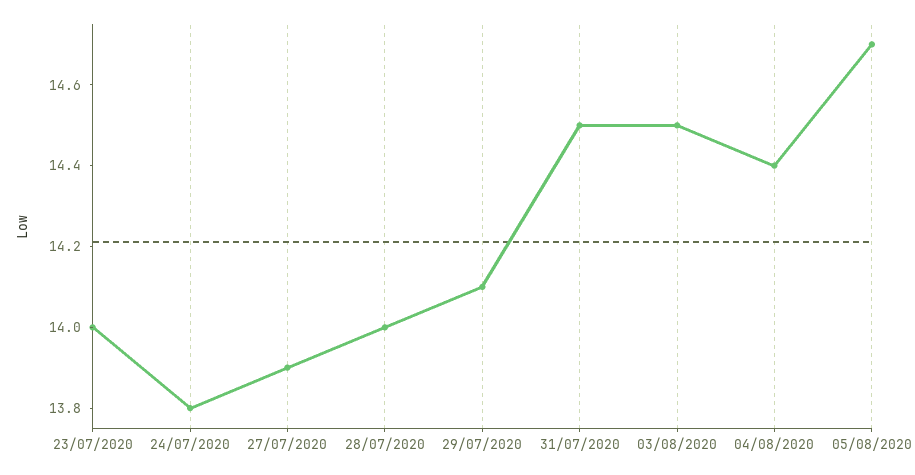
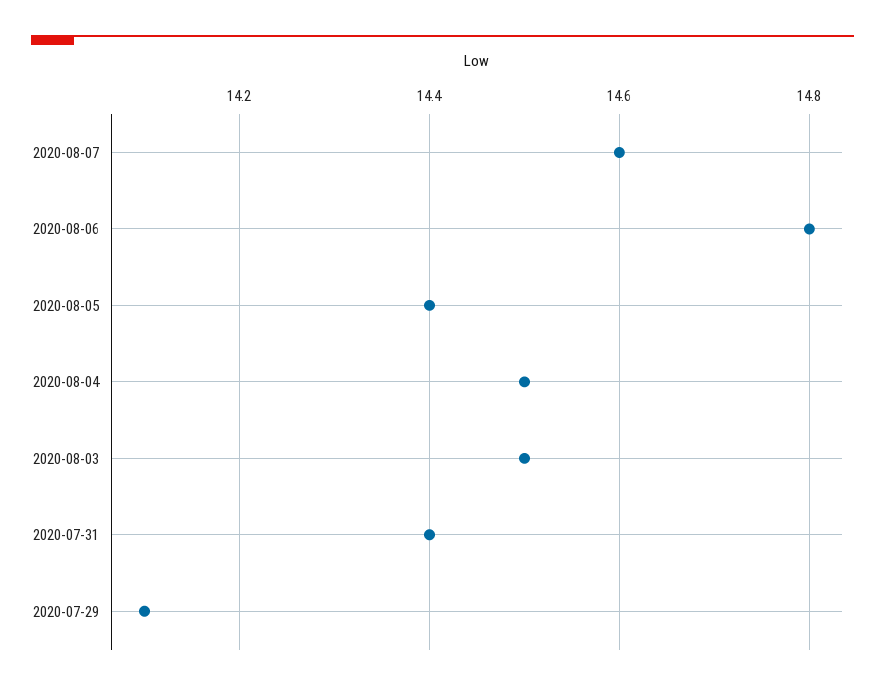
23/07/2020: 14 -> none
24/07/2020: 13.8 -> none
27/07/2020: 13.9 -> none
28/07/2020: 14 -> none
31/07/2020: 14.5 -> 14.4
04/08/2020: 14.4 -> 14.5
05/08/2020: 14.7 -> 14.4
2020-08-07: none -> 14.6
2020-08-06: none -> 14.8

